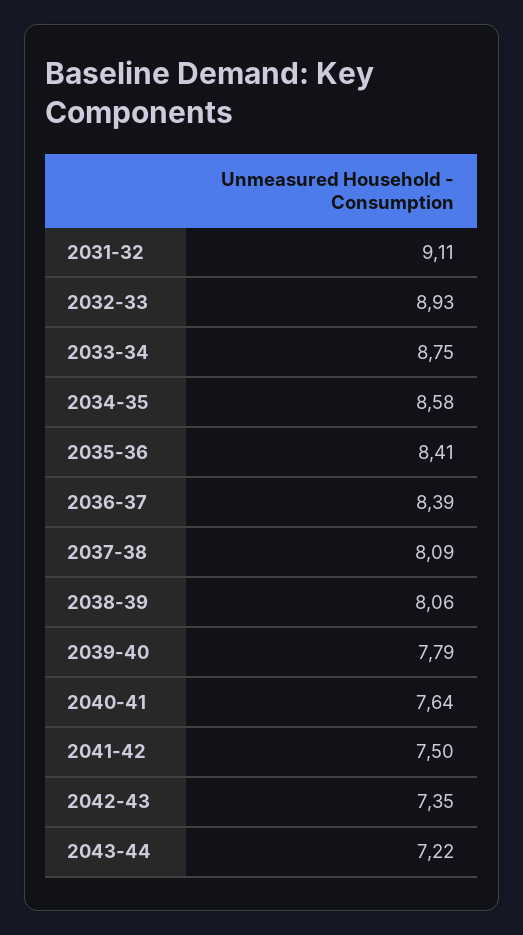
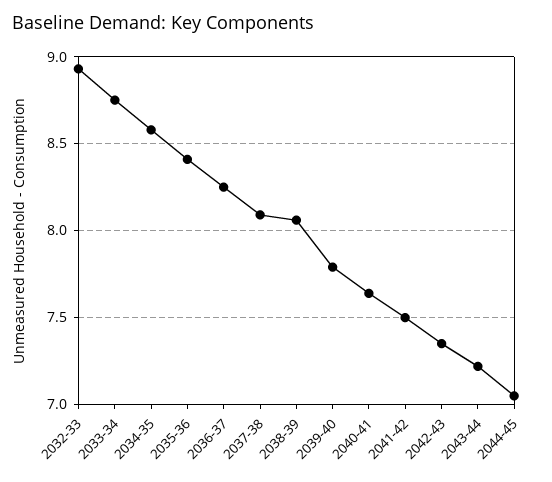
2031-32: 9.11 -> none
2036-37: 8.39 -> 8.25
2044-45: none -> 7.05

